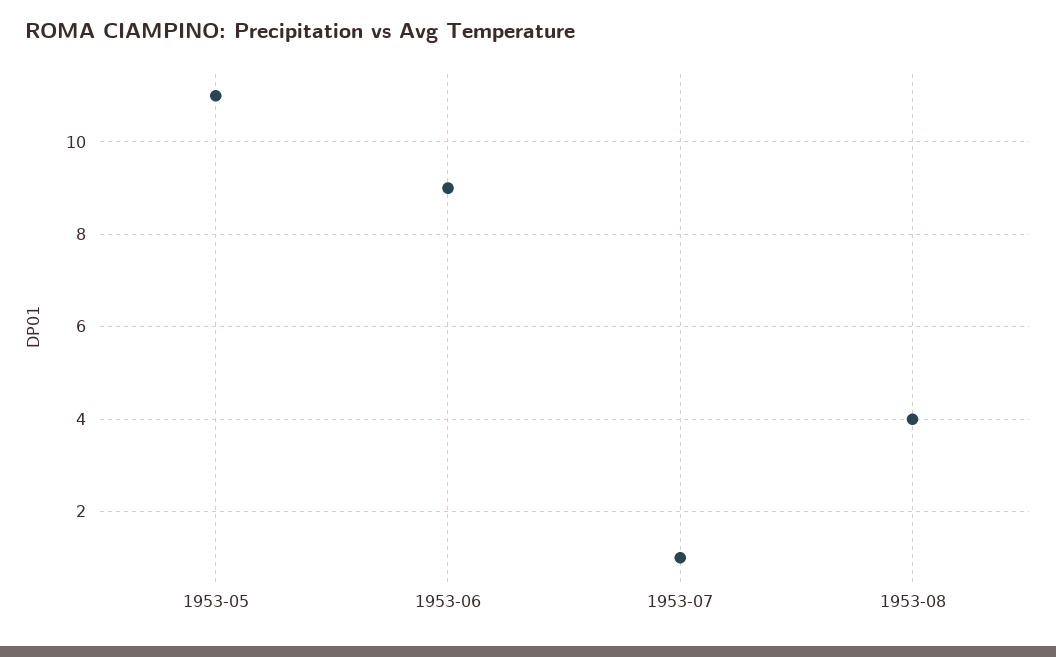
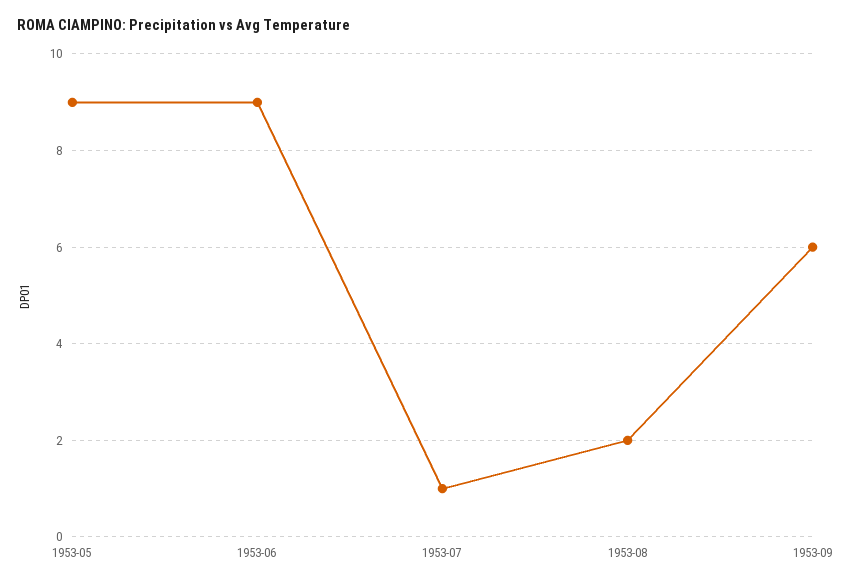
1953-05: 11 -> 9
1953-08: 4 -> 2
1953-09: none -> 6

